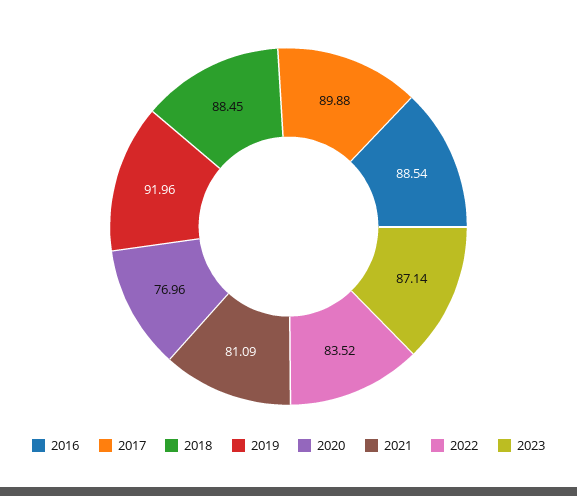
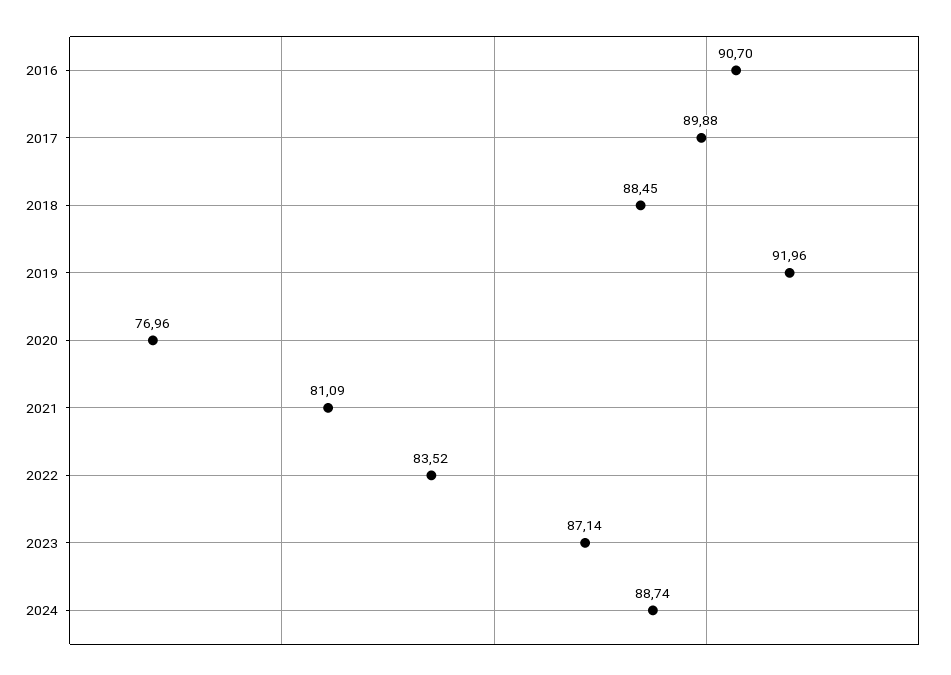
2016: 88.54 -> 90.7
2024: none -> 88.74

